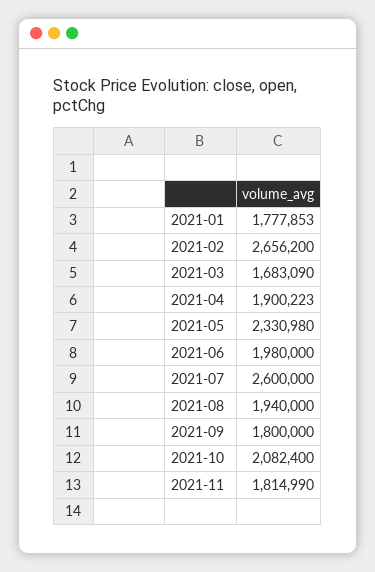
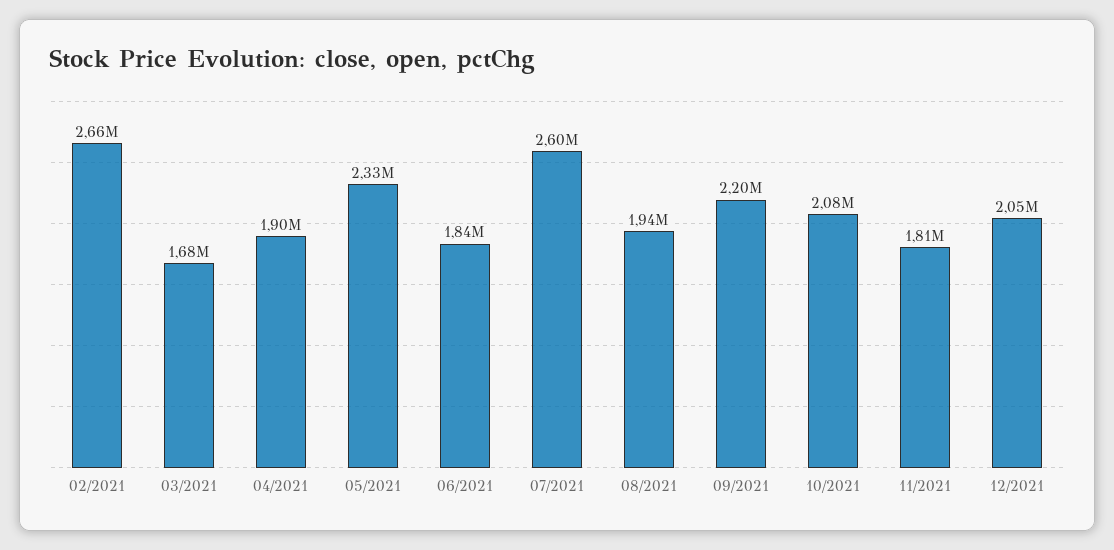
2021-01: 1777853 -> none
2021-06: 1980000 -> 1840000
2021-09: 1800000 -> 2200000
12/2021: none -> 2050000

